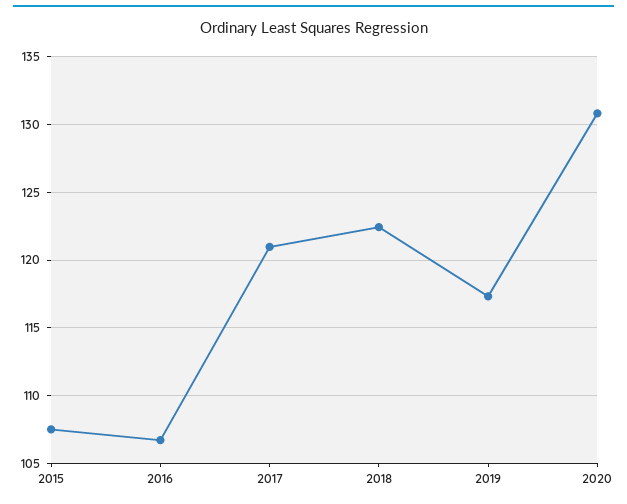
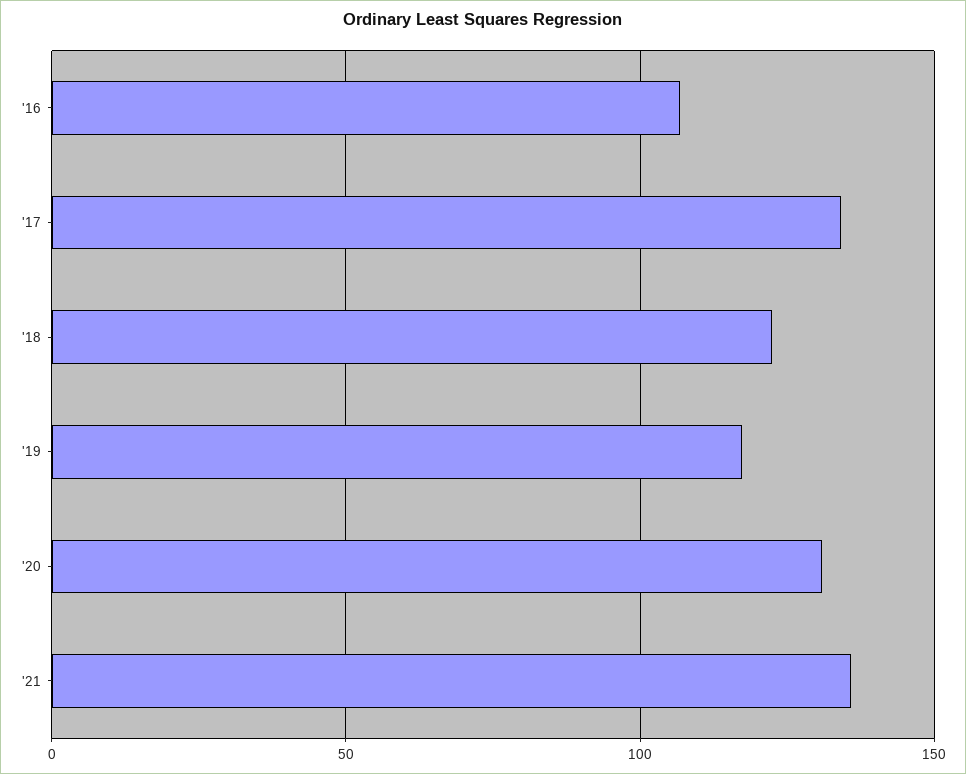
2015: 107.5 -> none
2017: 121 -> 135
'21: none -> 135

